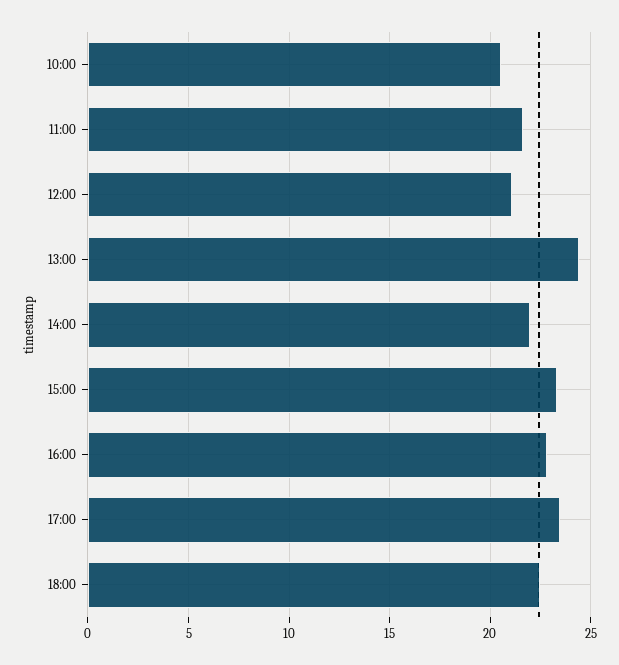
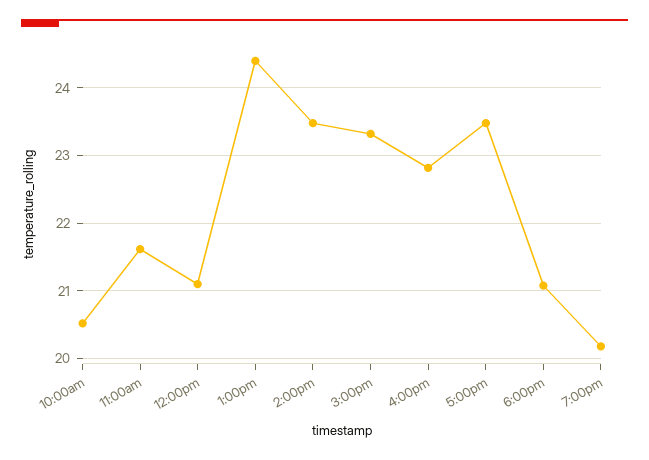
14:00: 22 -> 23.5
18:00: 22.5 -> 21.1
7:00pm: none -> 20.2

